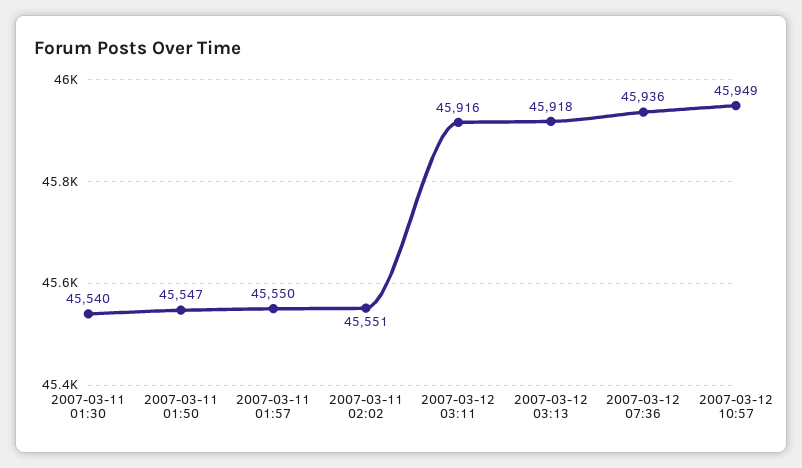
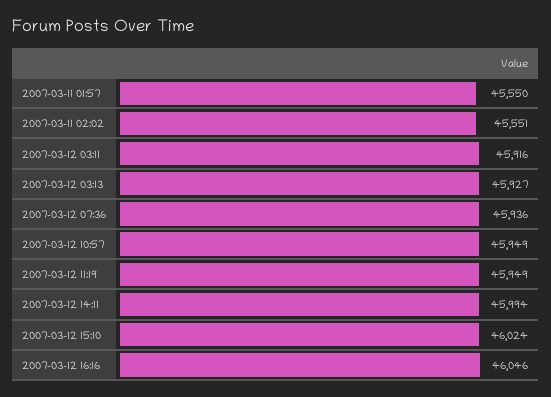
2007-03-11 01:30: 45540 -> none
2007-03-11 01:50: 45547 -> none
2007-03-12 03:13: 45918 -> 45927
2007-03-12 11:19: none -> 45949
2007-03-12 14:11: none -> 45994
2007-03-12 15:10: none -> 46024
2007-03-12 16:16: none -> 46046

